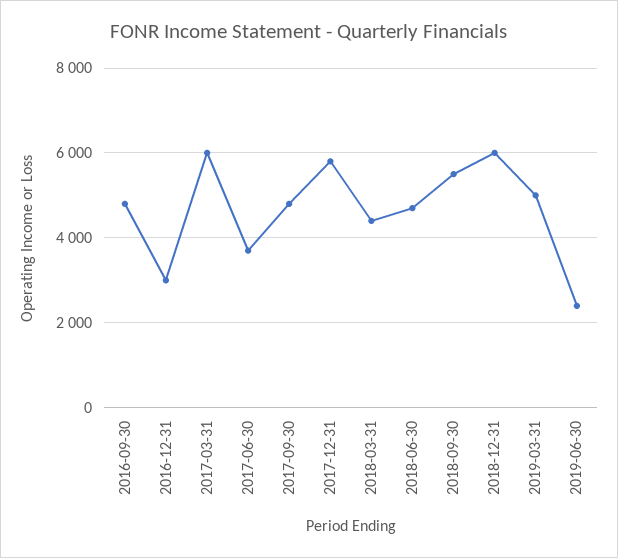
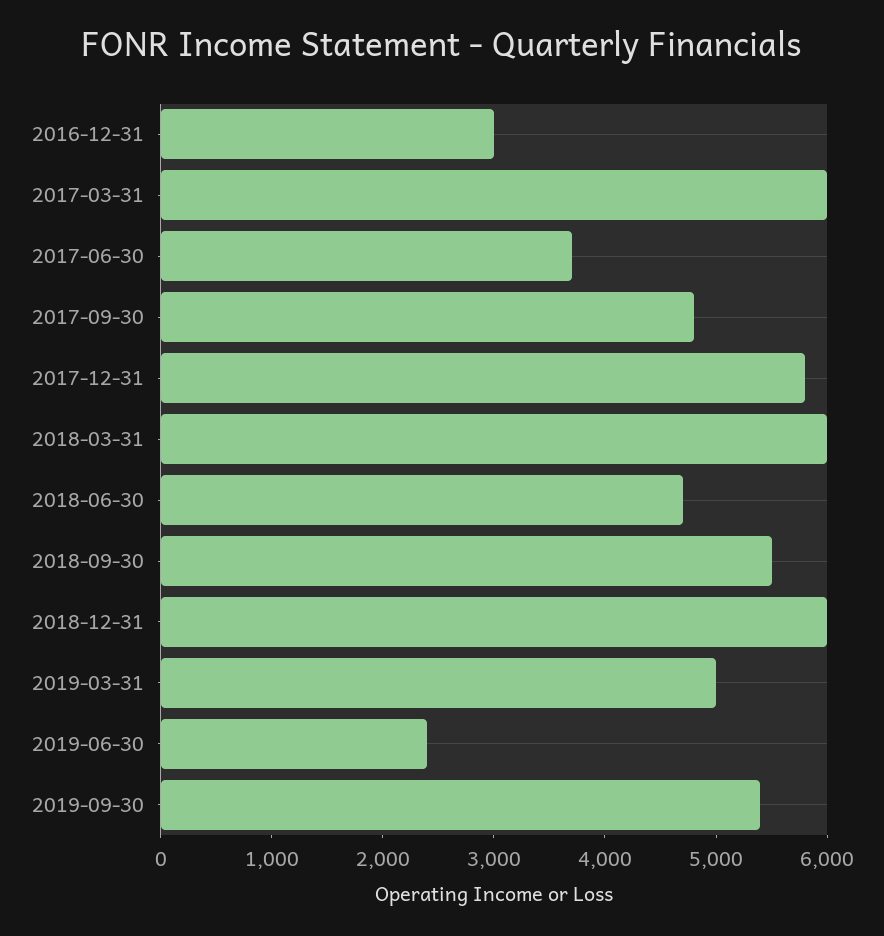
2016-09-30: 4800 -> none
2018-03-31: 4400 -> 6000
2019-09-30: none -> 5400

